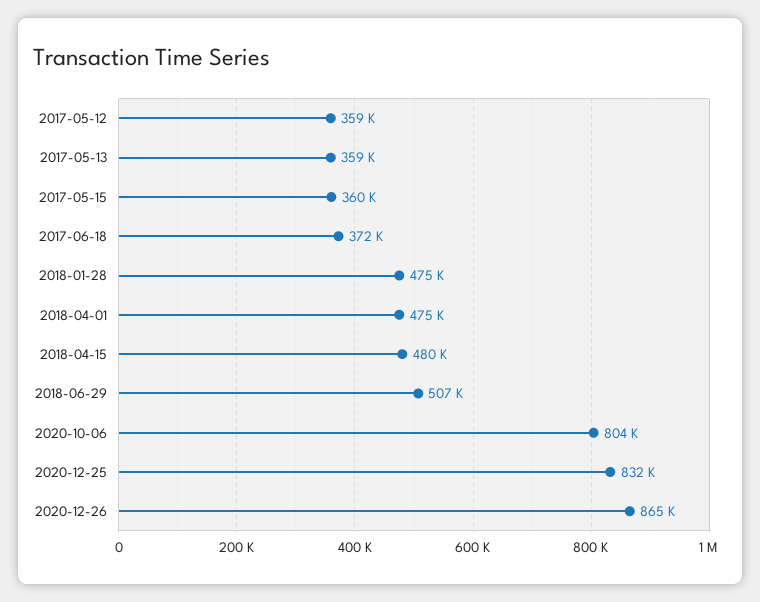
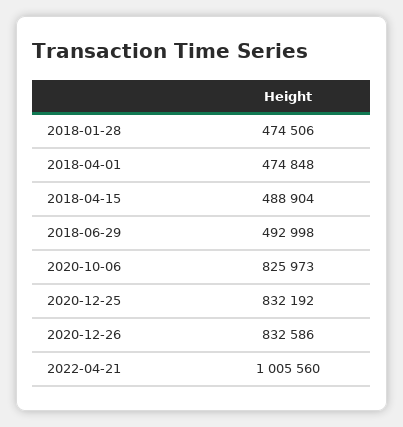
2017-05-12: 359000 -> none
2017-05-13: 359000 -> none
2017-05-15: 360000 -> none
2017-06-18: 372000 -> none
2018-04-15: 480000 -> 488904
2018-06-29: 507000 -> 492998
2020-10-06: 804000 -> 825973
2020-12-26: 865000 -> 832586
2022-04-21: none -> 1005560

